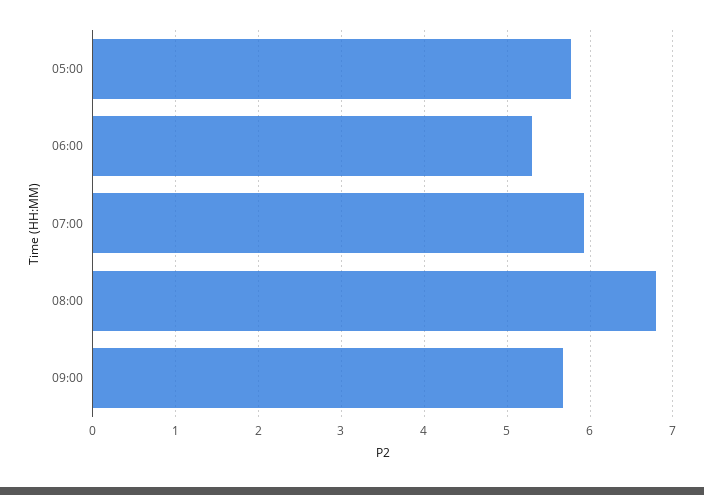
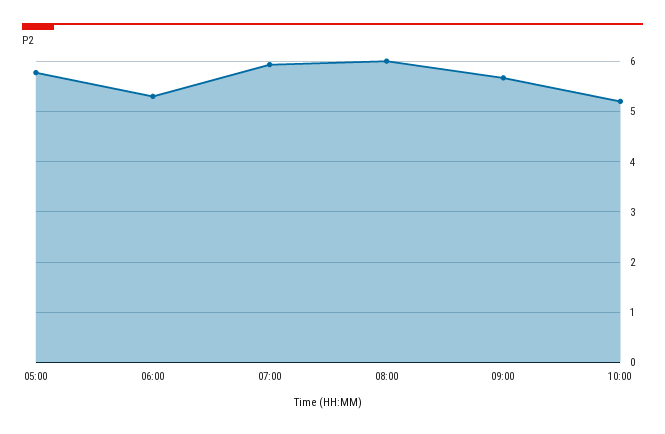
08:00: 6.8 -> 6
10:00: none -> 5.2

